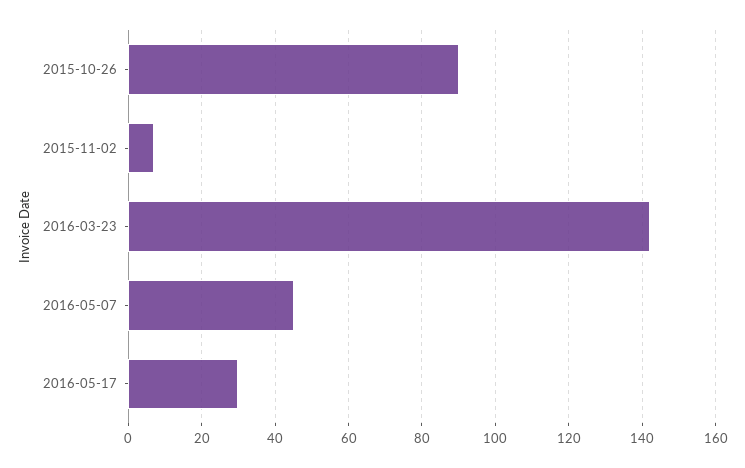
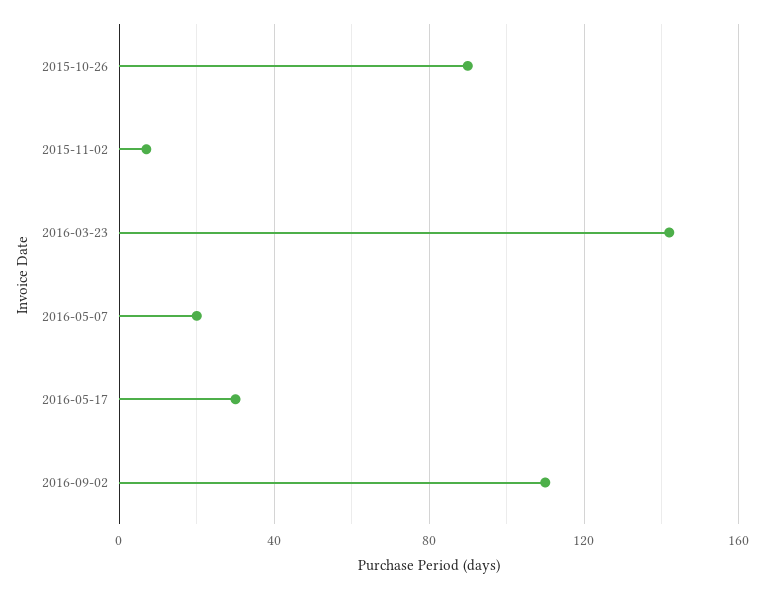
2016-05-07: 45 -> 20
2016-09-02: none -> 110

